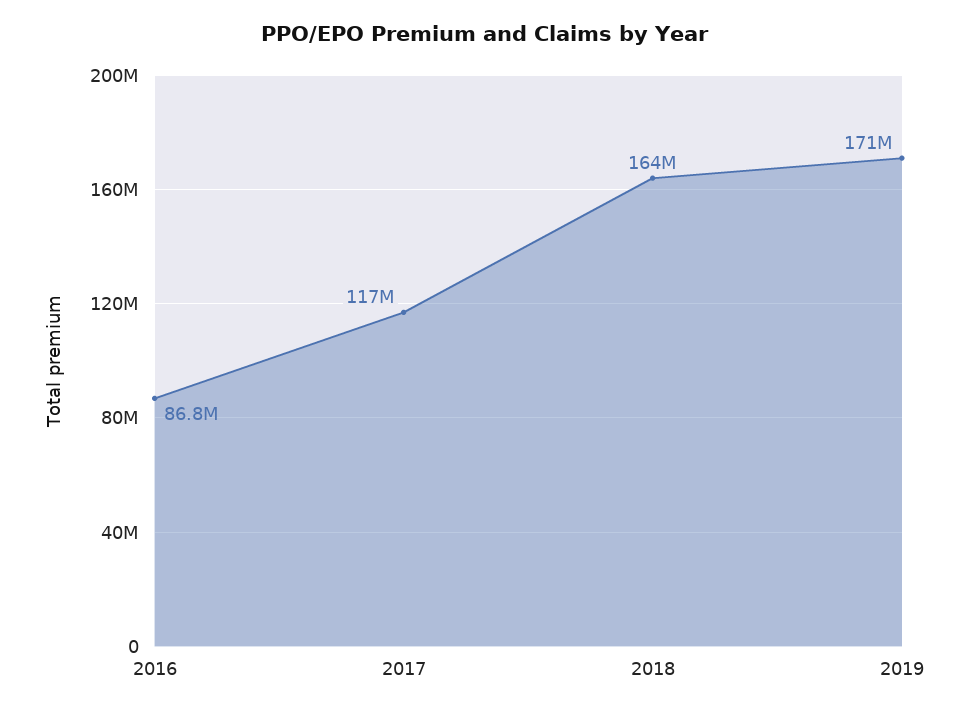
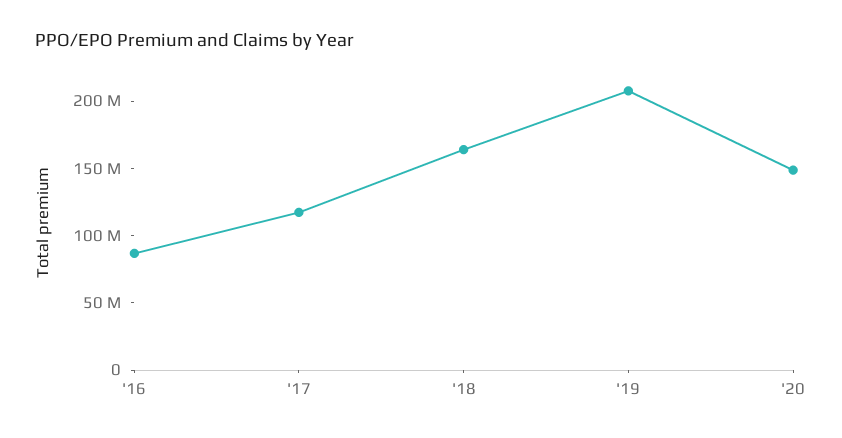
2019: 171000000 -> 210000000
'20: none -> 150000000

